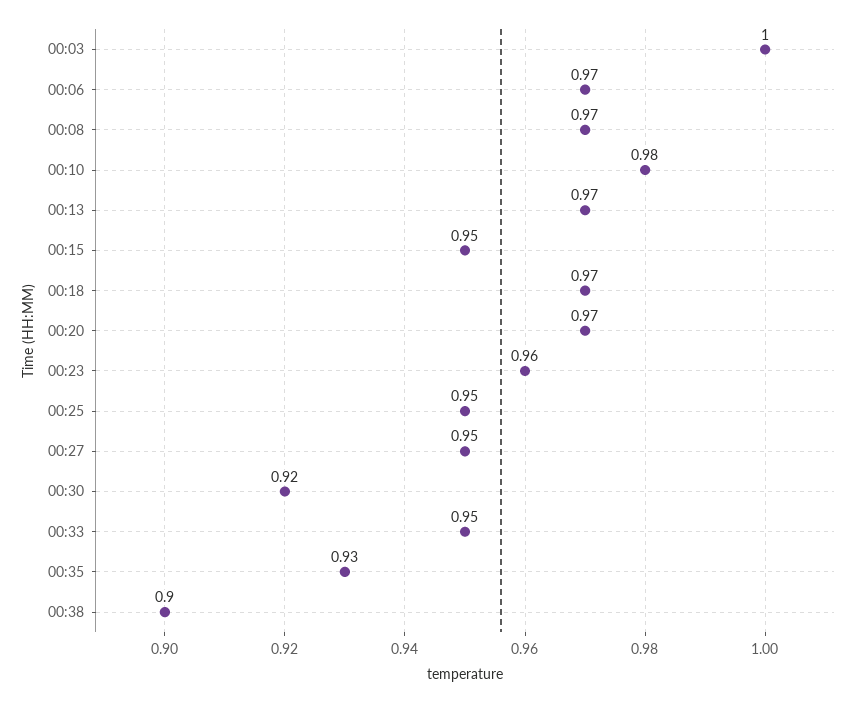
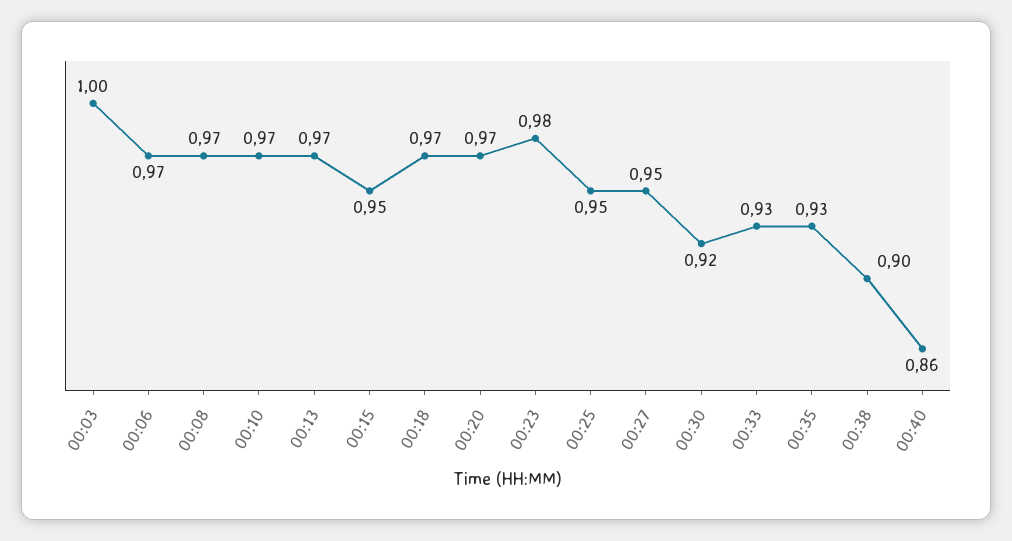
00:10: 0.98 -> 0.97
00:23: 0.96 -> 0.98
00:33: 0.95 -> 0.93
00:40: none -> 0.86

